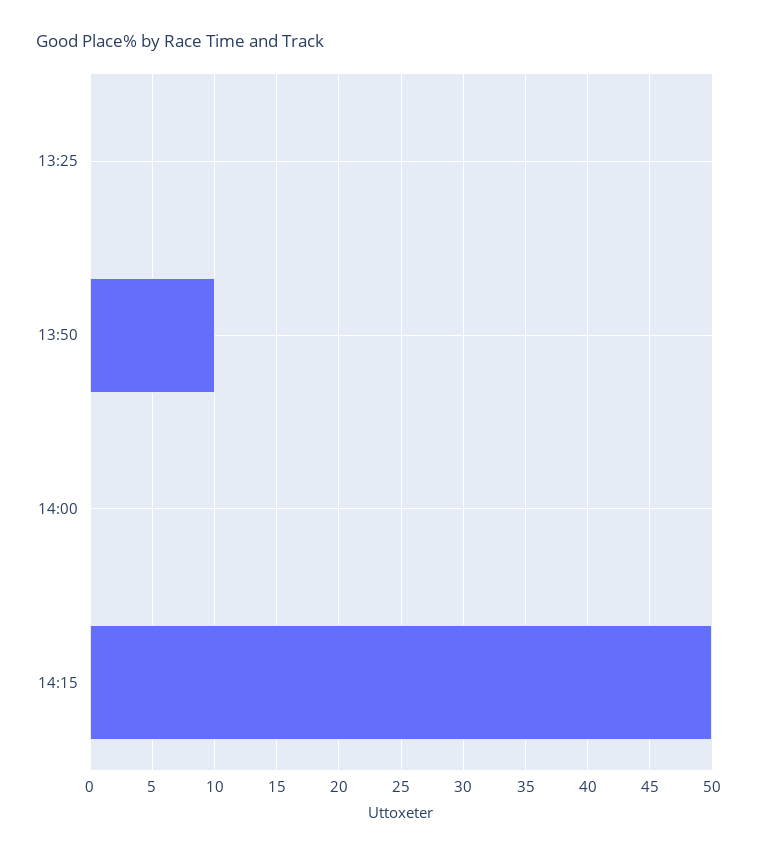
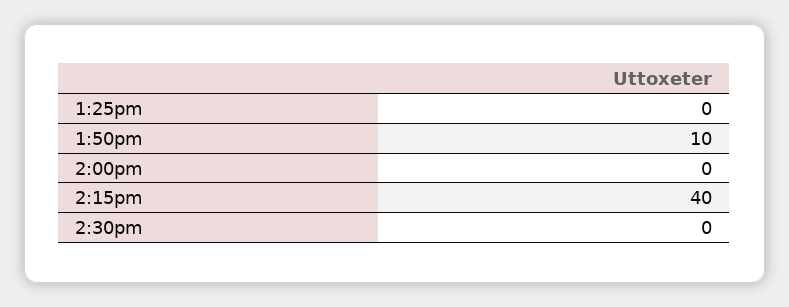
14:15: 50 -> 40
2:30pm: none -> 0

